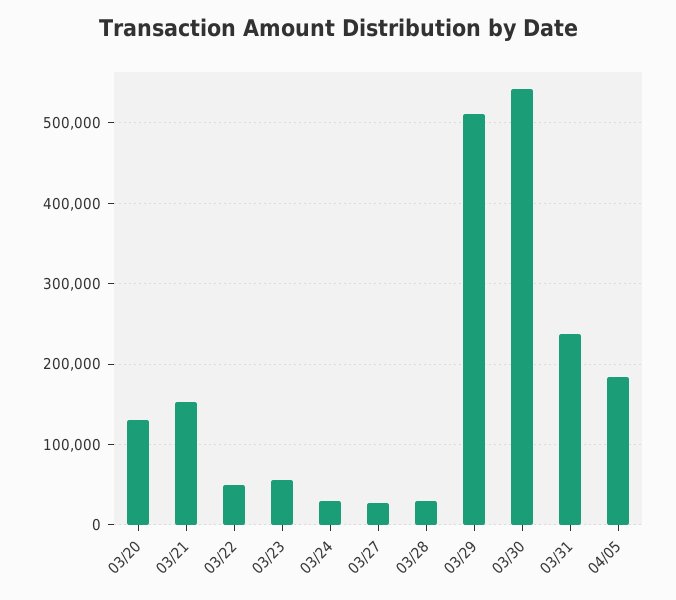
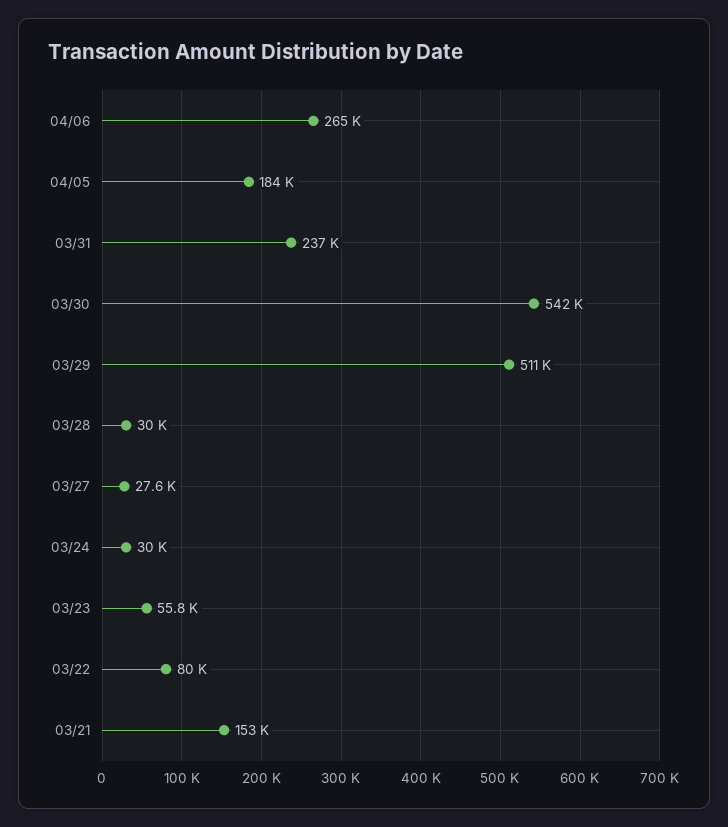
03/20: 130000 -> none
03/22: 50000 -> 80000
04/06: none -> 265000

